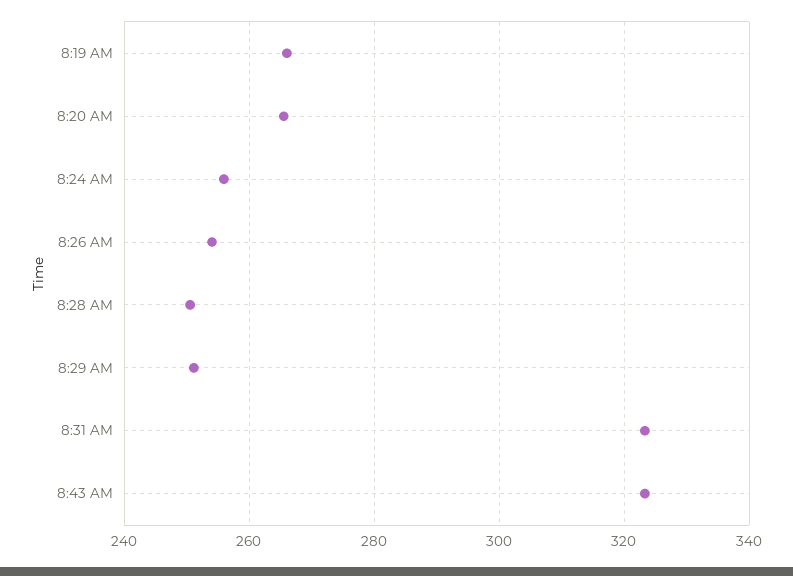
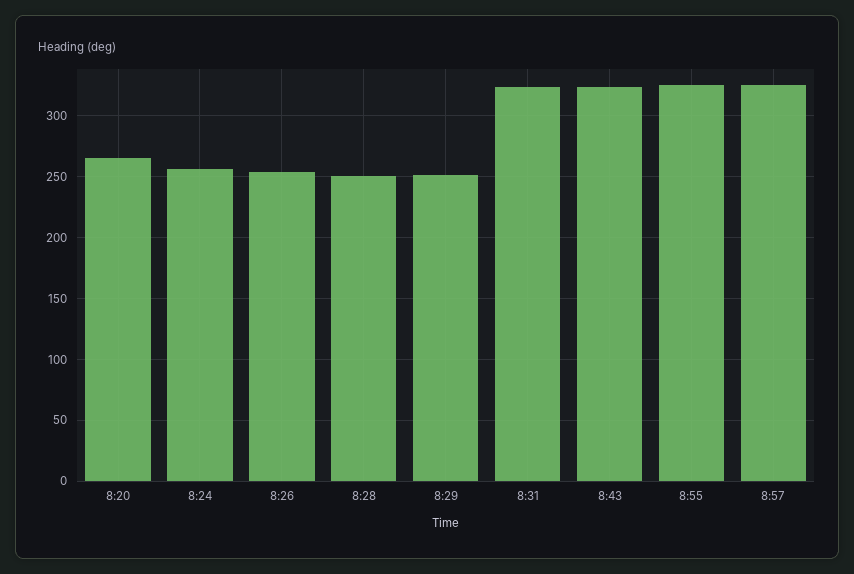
8:19 AM: 266 -> none
8:55: none -> 325
8:57: none -> 325

